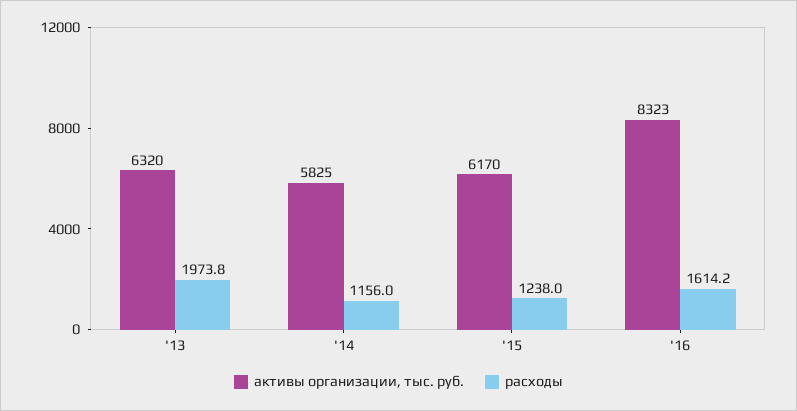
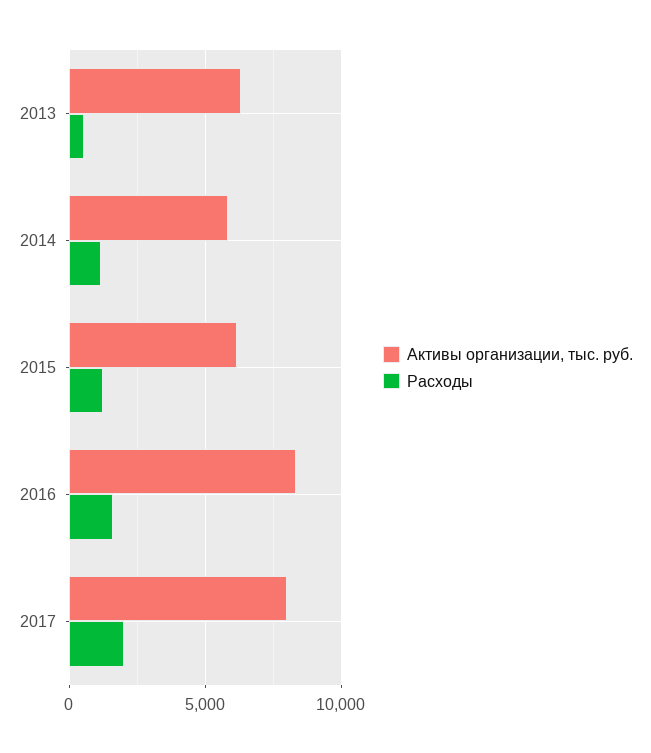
расходы, '13: 1973.8 -> 500
активы организации, тыс. руб., 2017: none -> 8000
расходы, 2017: none -> 2000

